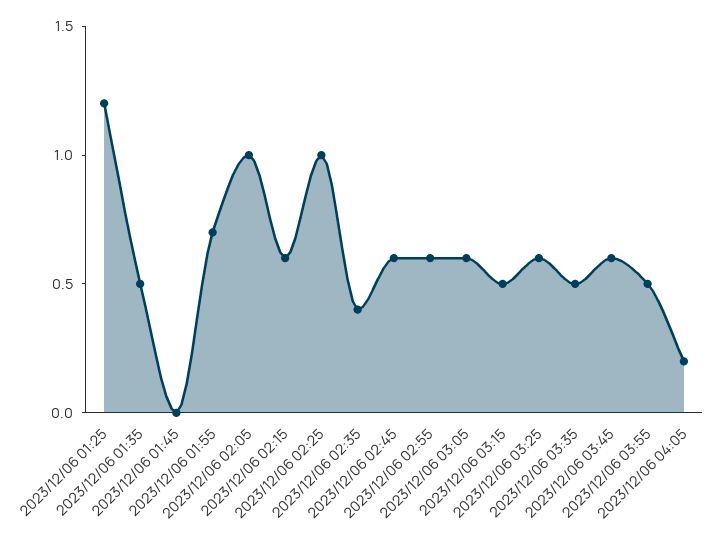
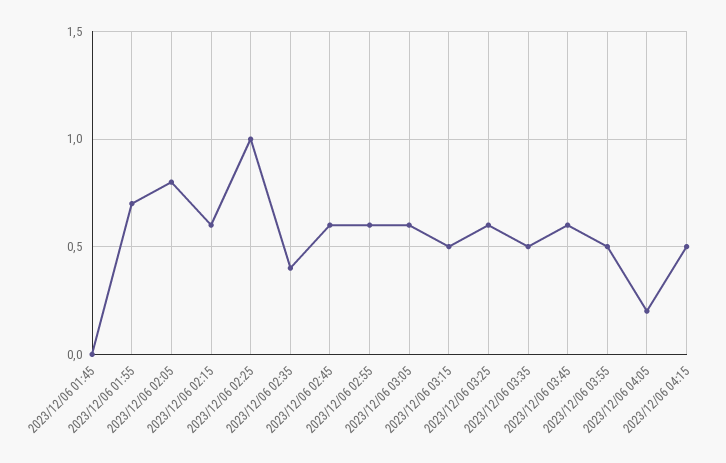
2023/12/06 01:25: 1.2 -> none
2023/12/06 01:35: 0.5 -> none
2023/12/06 02:05: 1 -> 0.8
2023/12/06 04:15: none -> 0.5

